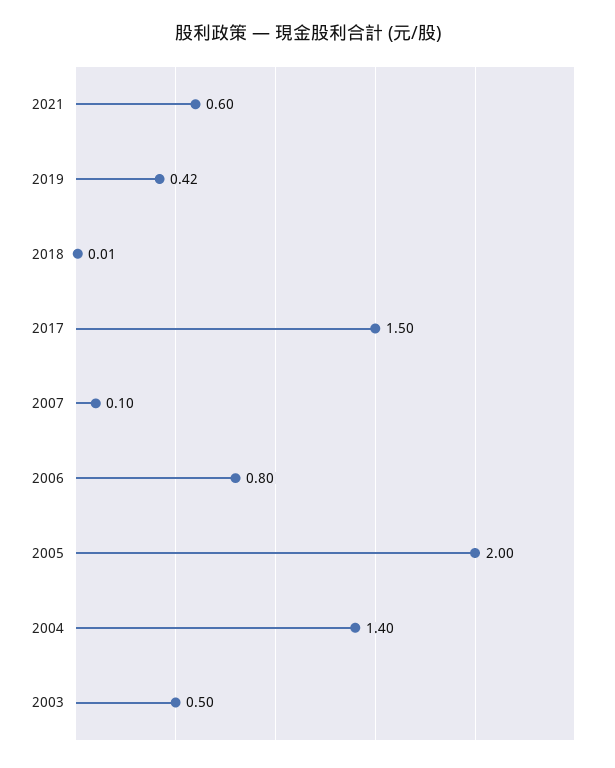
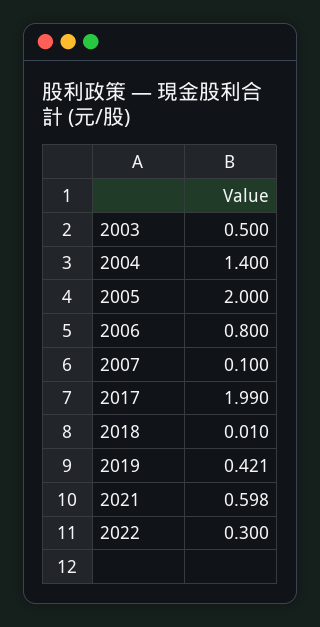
2017: 1.5 -> 1.99
2022: none -> 0.3

